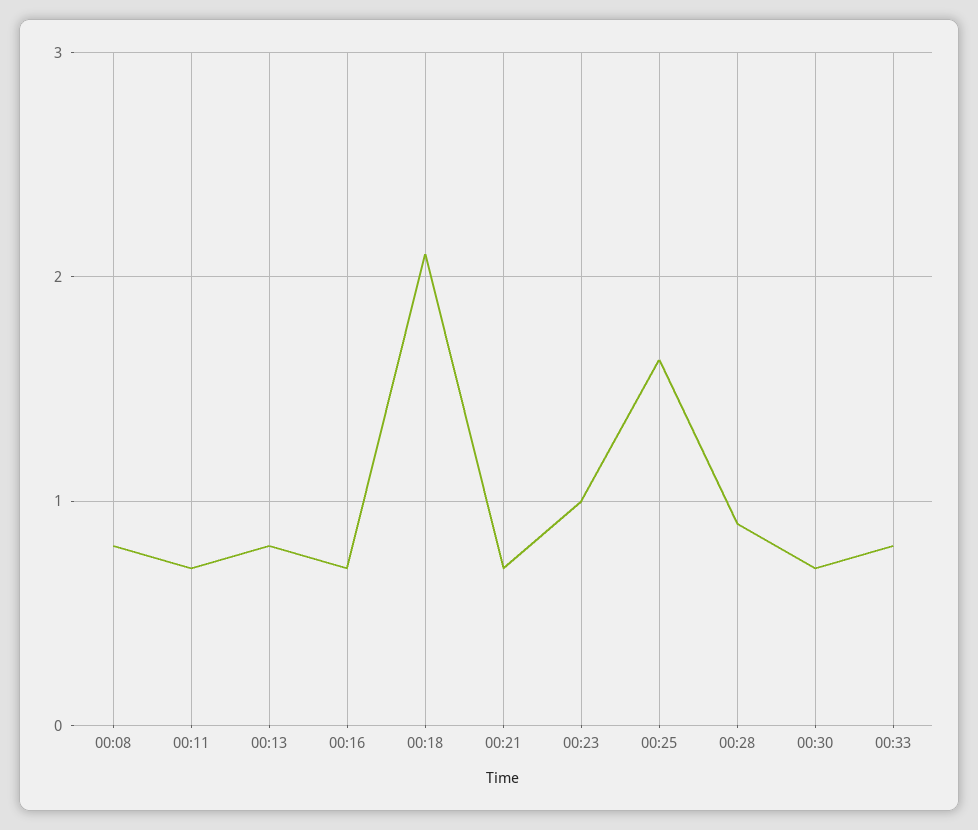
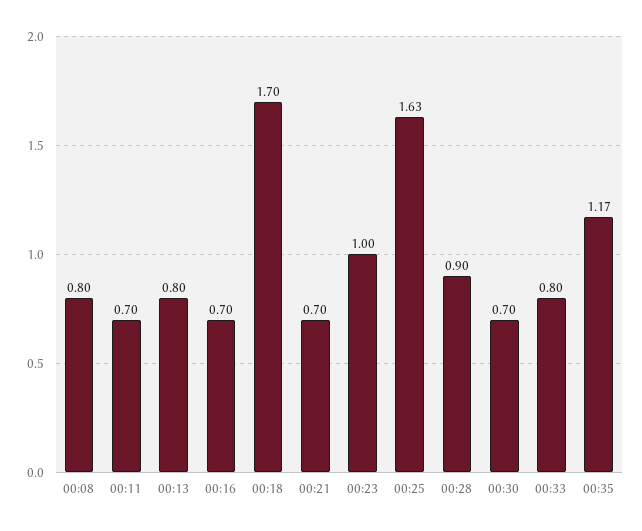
00:18: 2.1 -> 1.7
00:35: none -> 1.17

